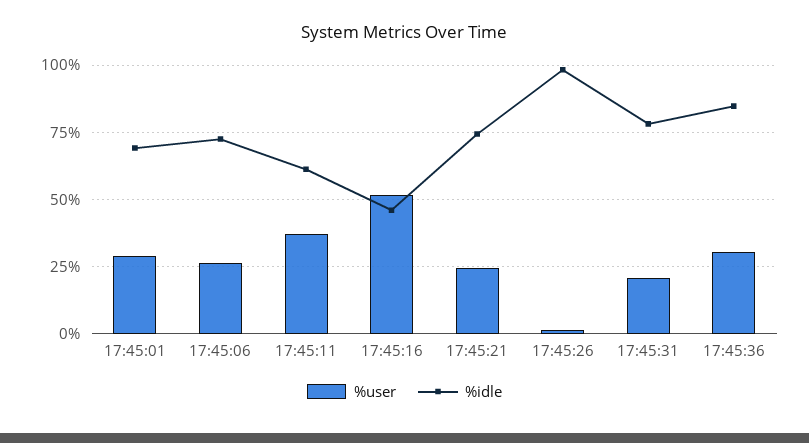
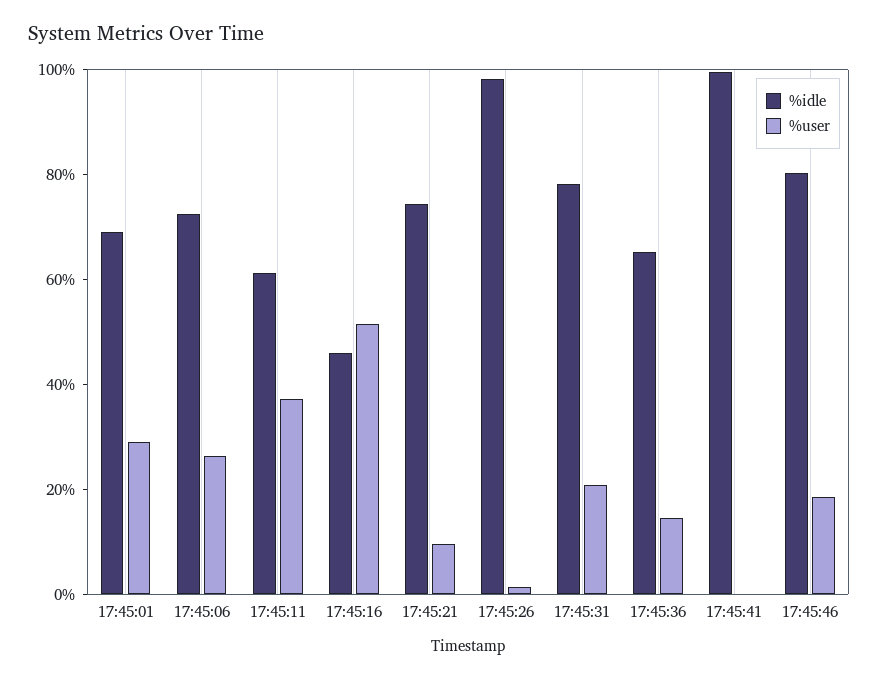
%user, 17:45:21: 25 -> 10
%user, 17:45:36: 30 -> 15
%idle, 17:45:36: 85 -> 65
%idle, 17:45:41: none -> 100
%user, 17:45:41: none -> 0
%idle, 17:45:46: none -> 80
%user, 17:45:46: none -> 20

